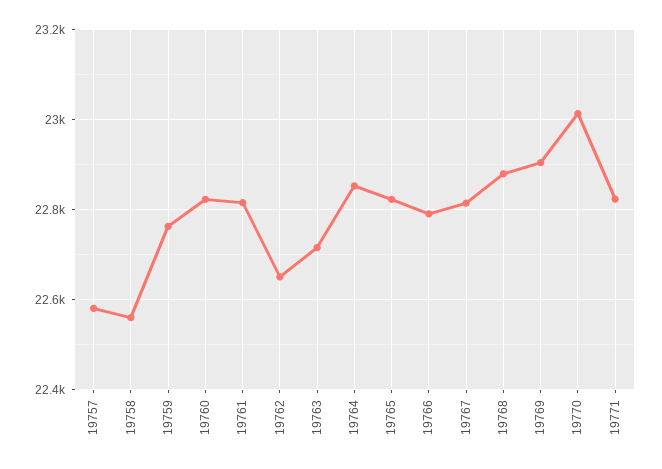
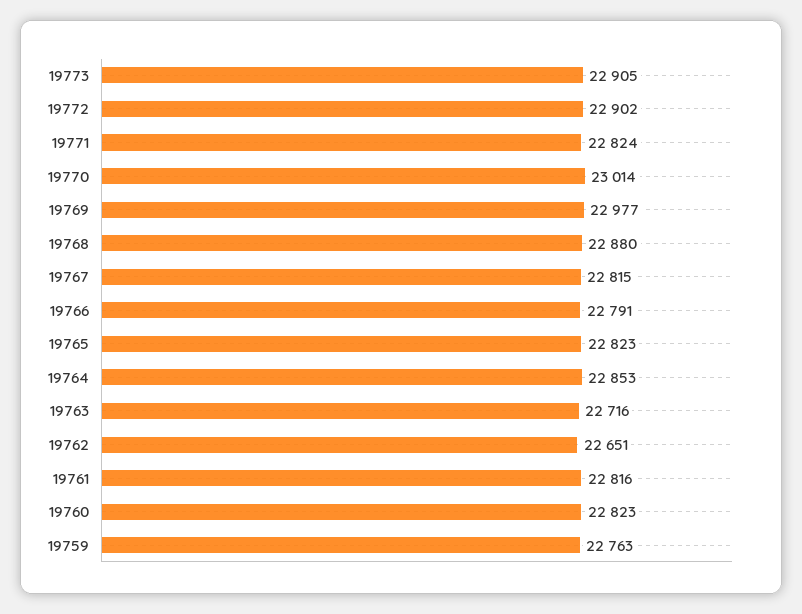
19757: 22580 -> none
19758: 22560 -> none
19769: 22900 -> 22977
19773: none -> 22905
19772: none -> 22902

